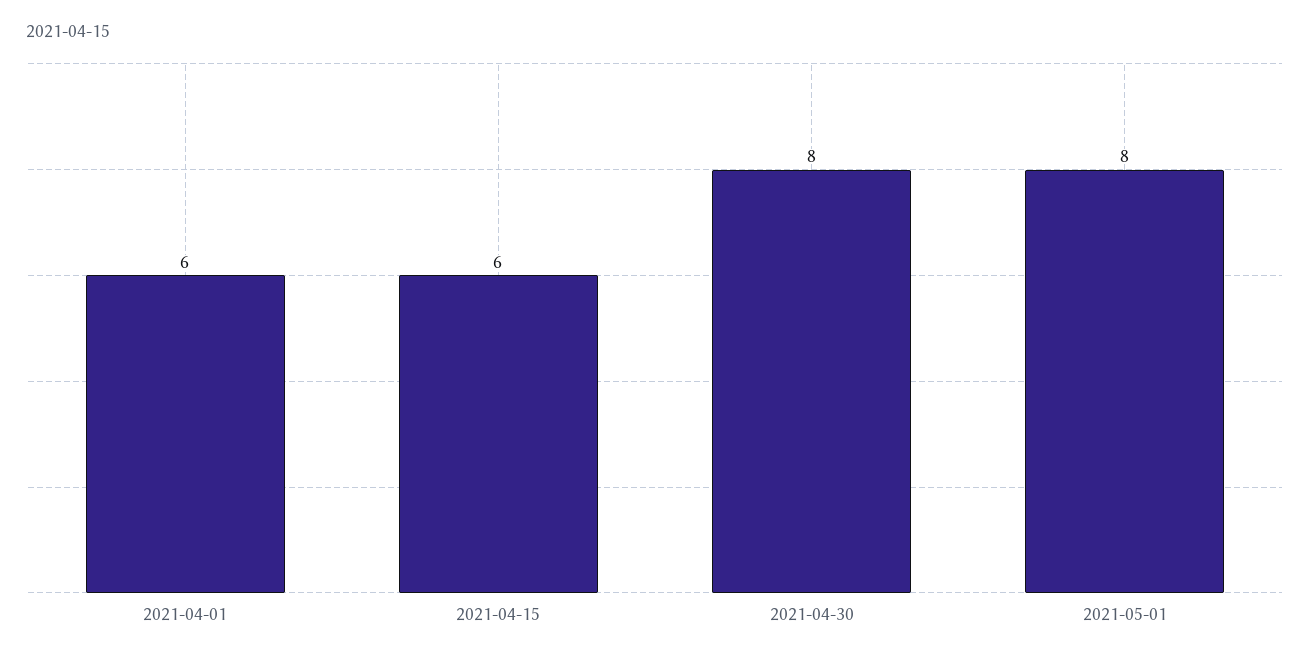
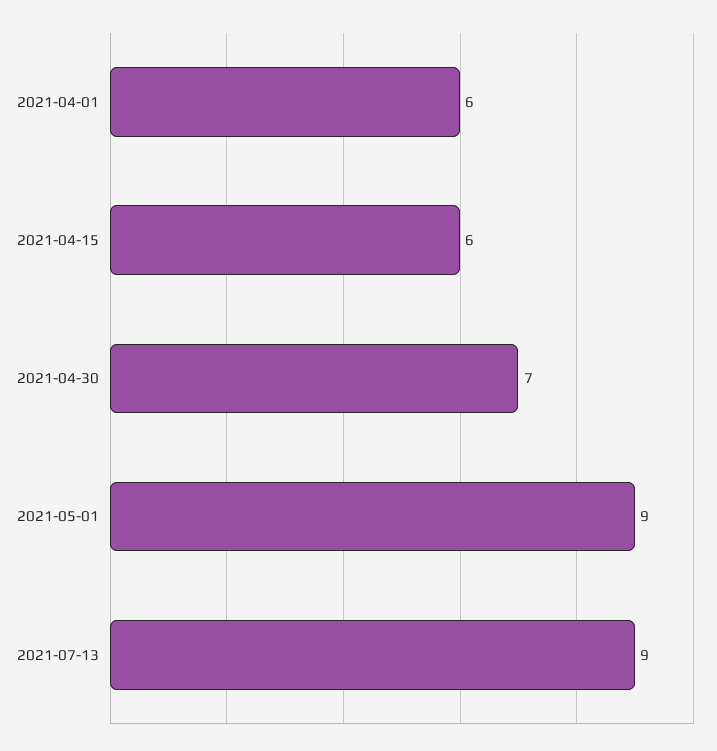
2021-04-30: 8 -> 7
2021-05-01: 8 -> 9
2021-07-13: none -> 9

